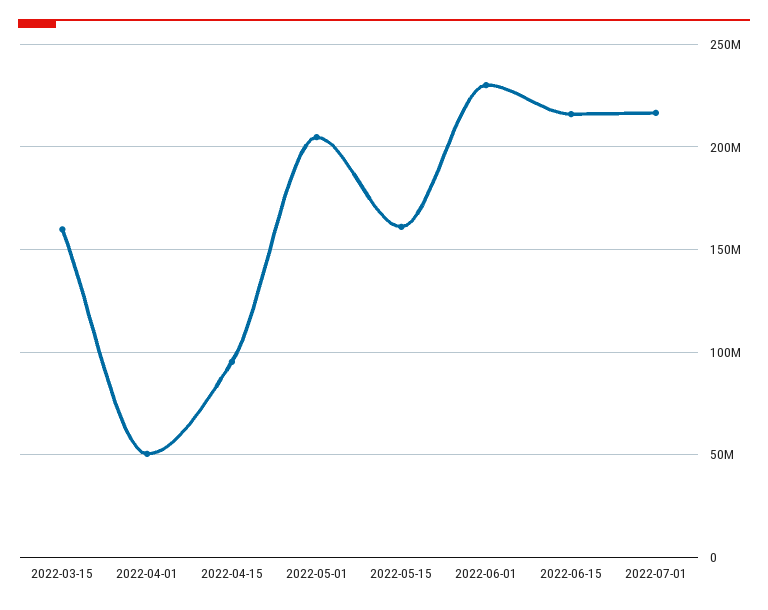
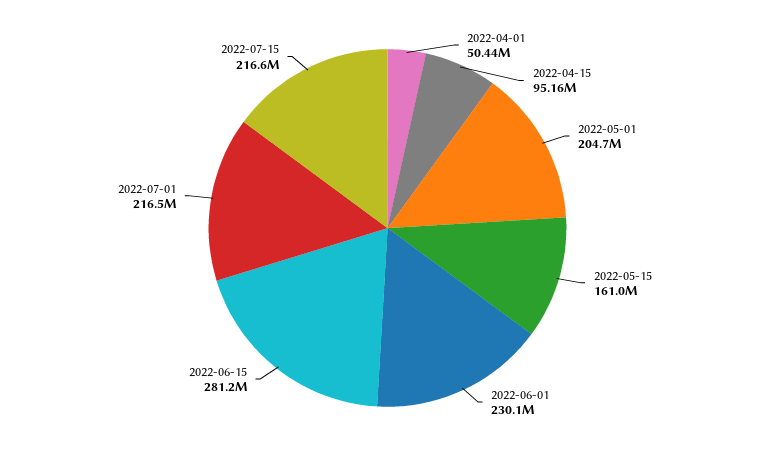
2022-03-15: 160000000 -> none
2022-06-15: 215000000 -> 281200000
2022-07-15: none -> 216600000

